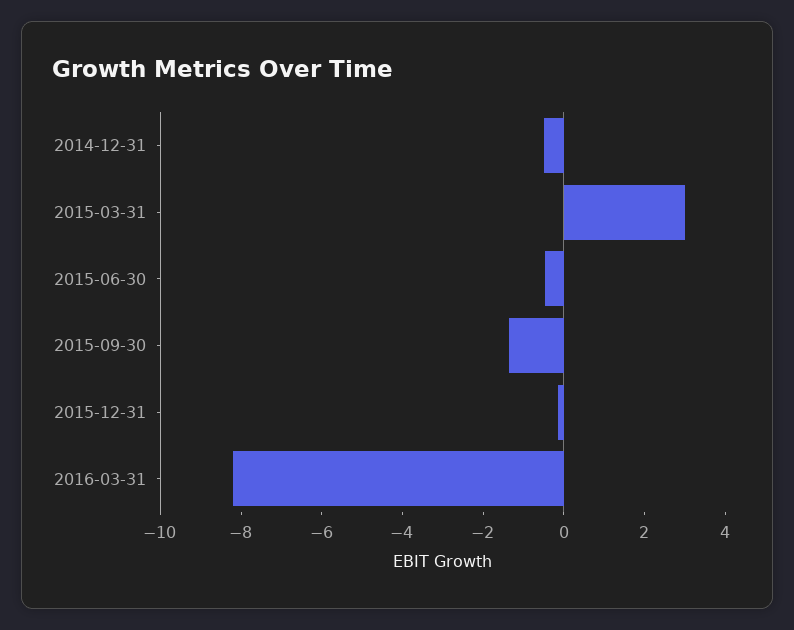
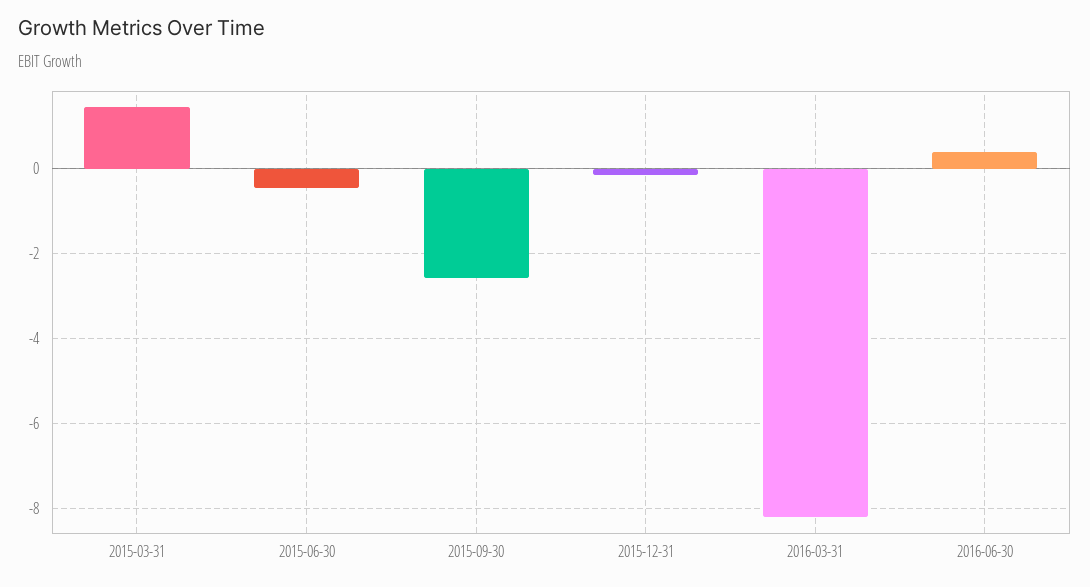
2014-12-31: -0.5 -> none
2015-03-31: 3 -> 1.4
2015-09-30: -1.5 -> -2.6
2016-06-30: none -> 0.4

